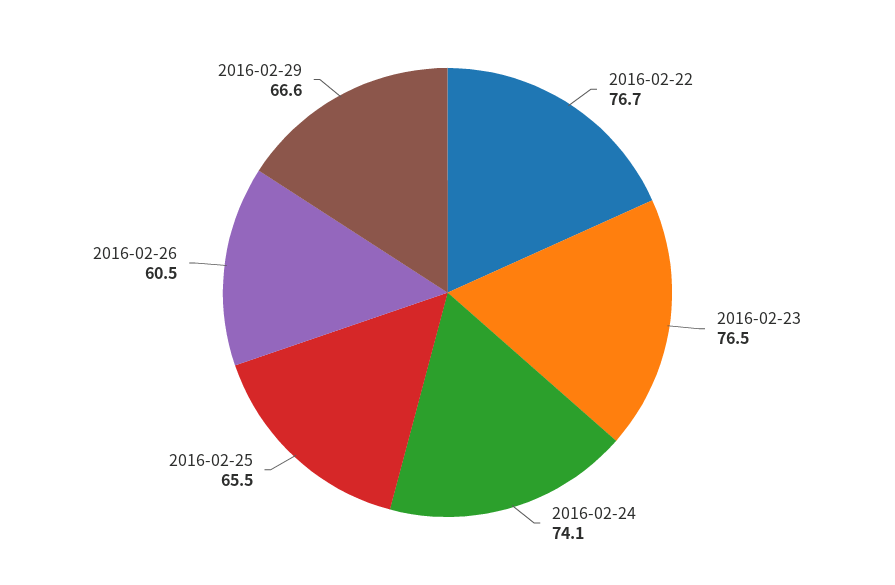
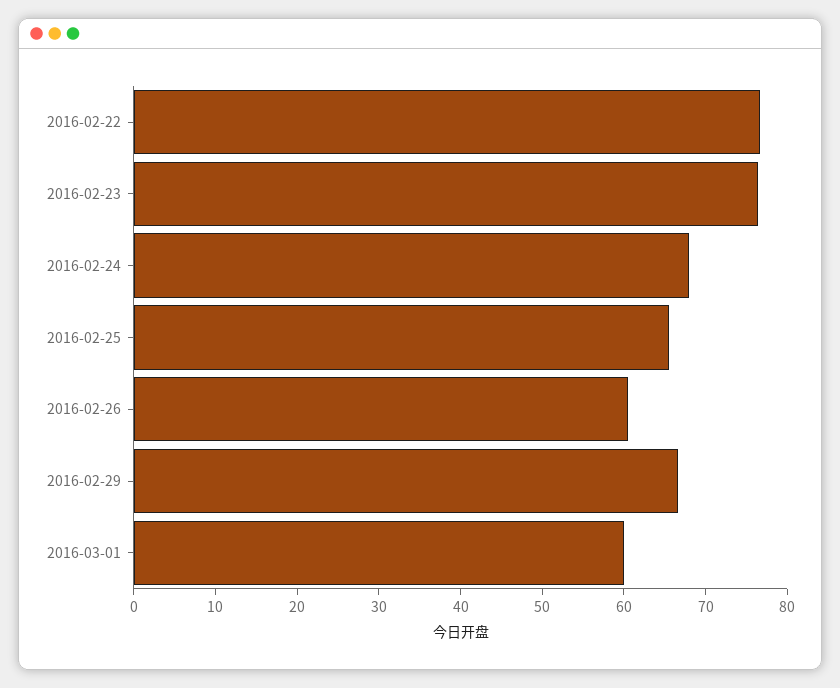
2016-02-24: 74.1 -> 68
2016-03-01: none -> 60

